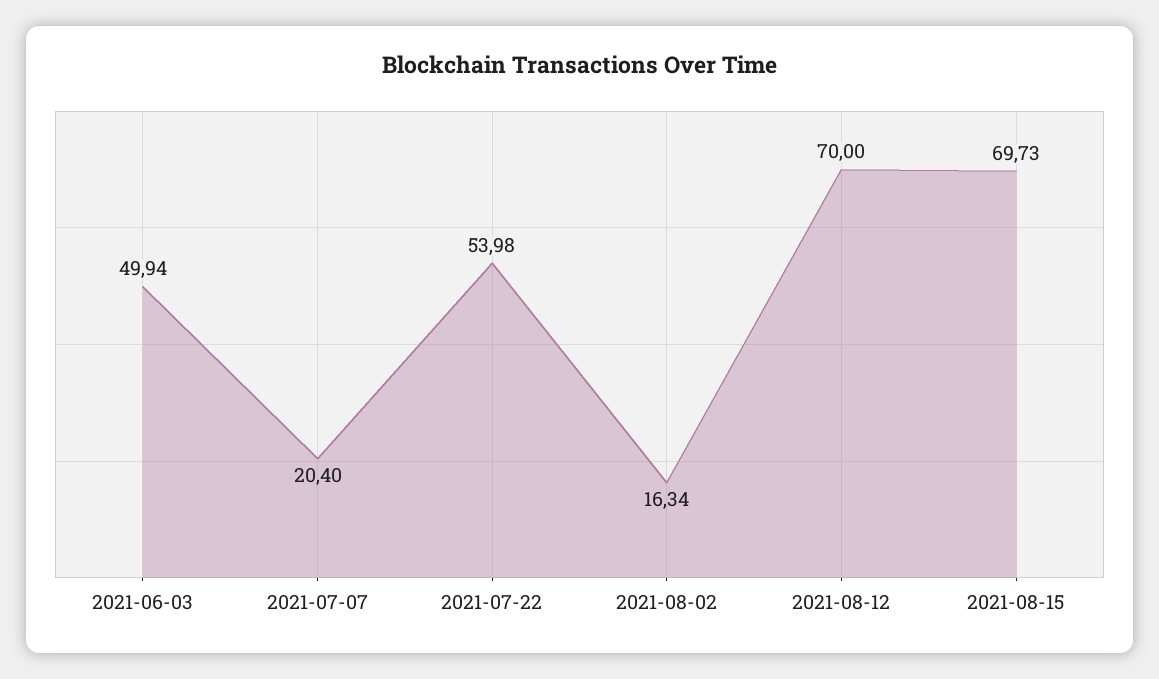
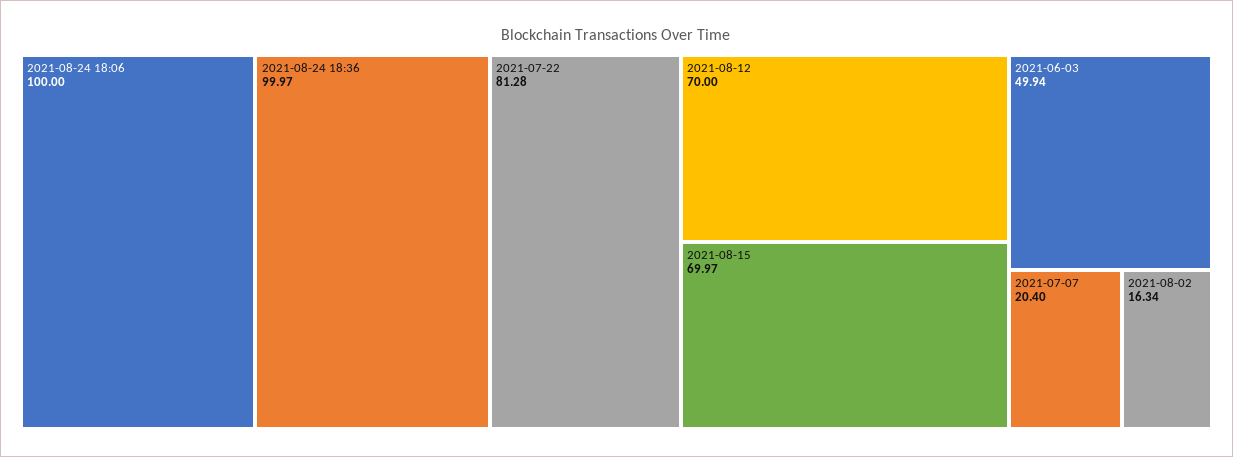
2021-07-22: 53.98 -> 81.28
2021-08-15: 69.73 -> 69.97
2021-08-24 18:06: none -> 100
2021-08-24 18:36: none -> 99.97

